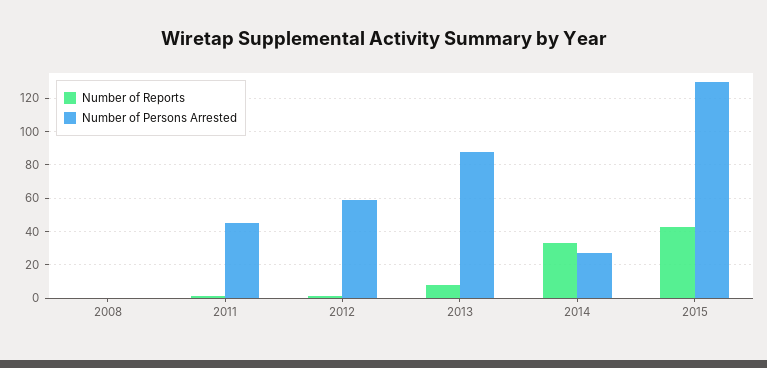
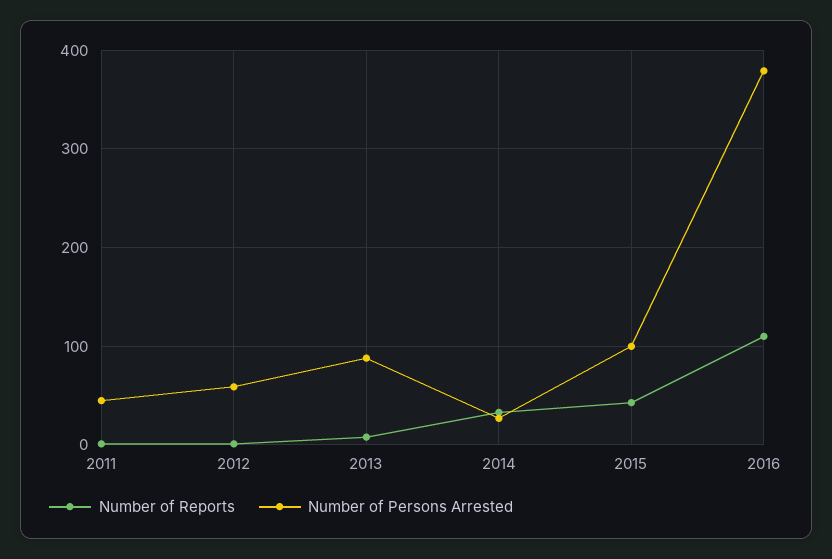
Number of Reports, 2008: 0 -> none
Number of Persons Arrested, 2008: 0 -> none
Number of Persons Arrested, 2015: 130 -> 100
Number of Reports, 2016: none -> 110
Number of Persons Arrested, 2016: none -> 380

